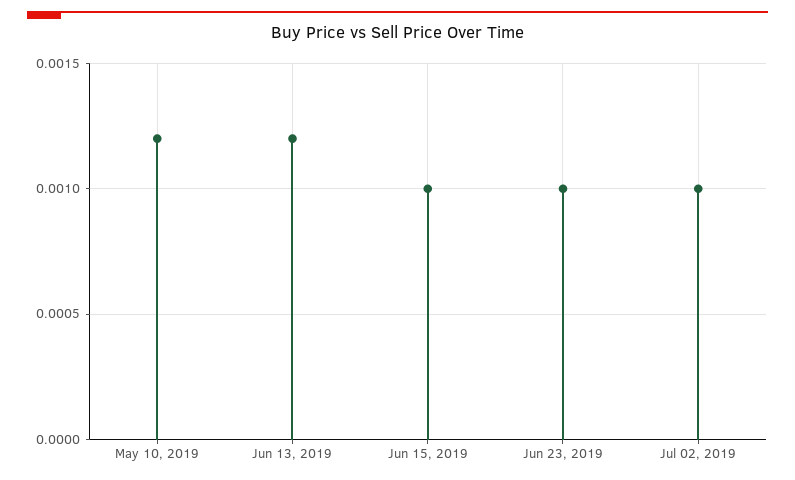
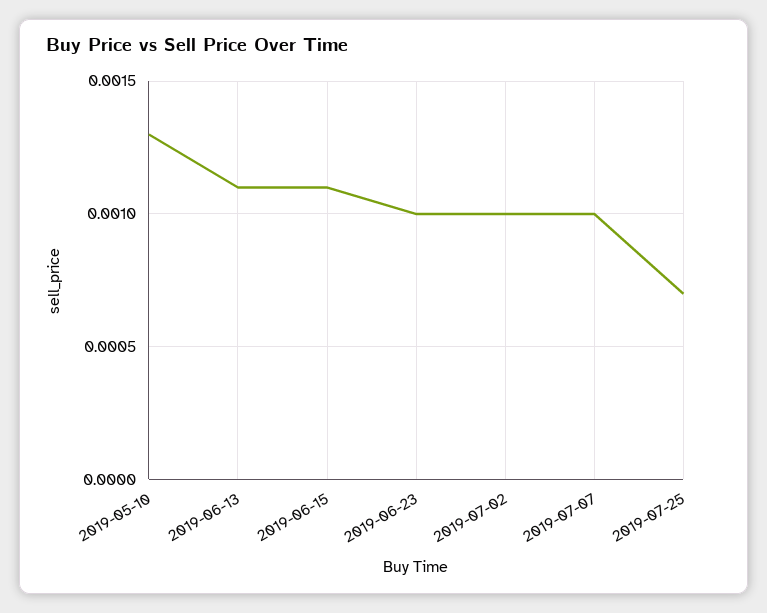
May 10, 2019: 0.0012 -> 0.0013
Jun 13, 2019: 0.0012 -> 0.0011
Jun 15, 2019: 0.001 -> 0.0011
2019-07-07: none -> 0.001
2019-07-25: none -> 0.0007

